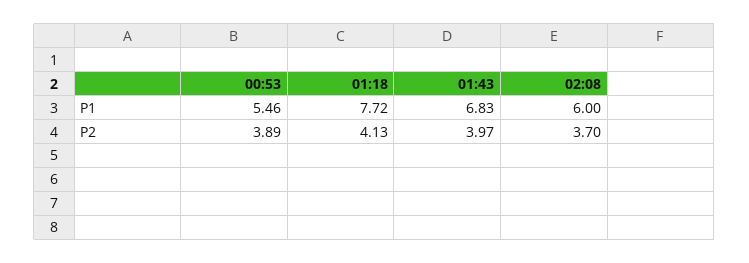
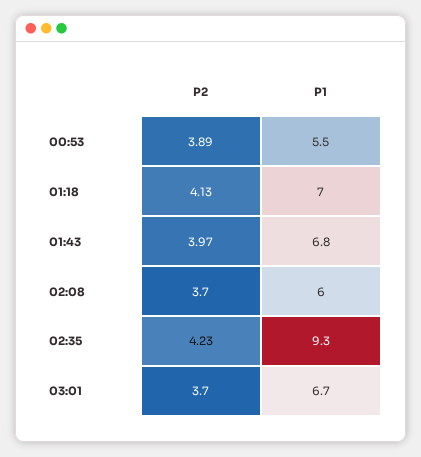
01:18, P1: 7.72 -> 7
02:35, P2: none -> 4.23
02:35, P1: none -> 9.3
03:01, P2: none -> 3.7
03:01, P1: none -> 6.7

